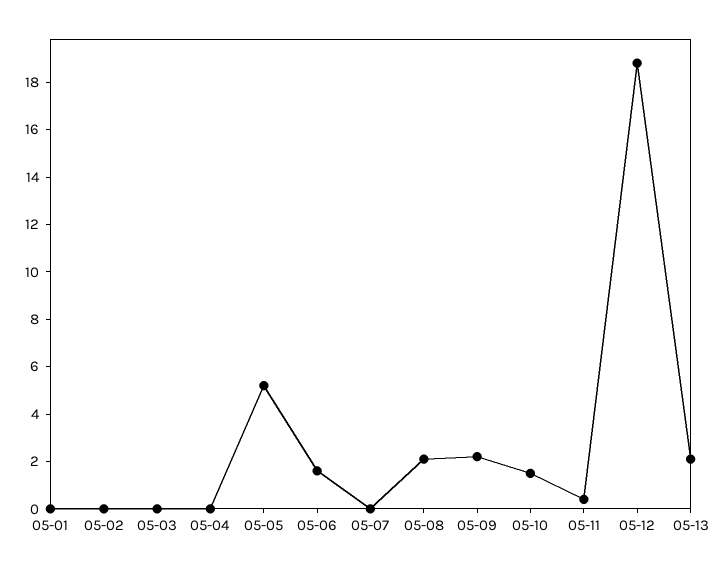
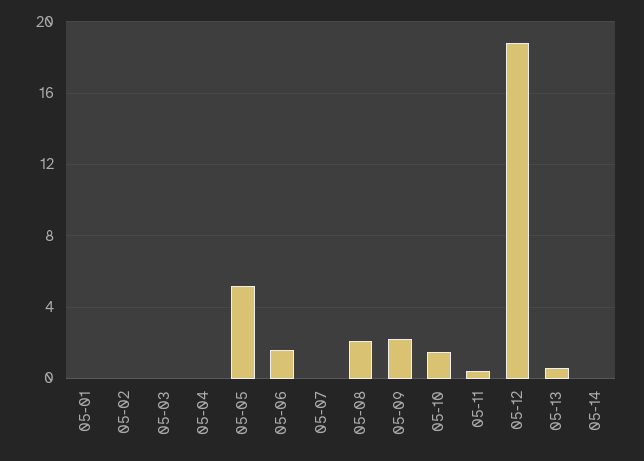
05-13: 2 -> 0.5
05-14: none -> 0

